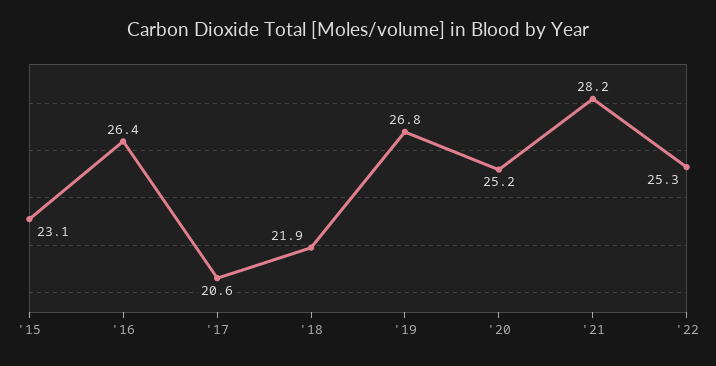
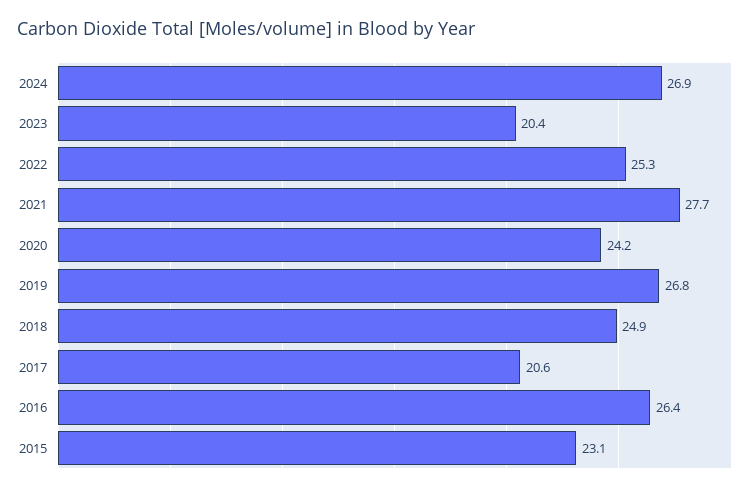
'18: 21.9 -> 24.9
'20: 25.2 -> 24.2
'21: 28.2 -> 27.7
2024: none -> 26.9
2023: none -> 20.4

